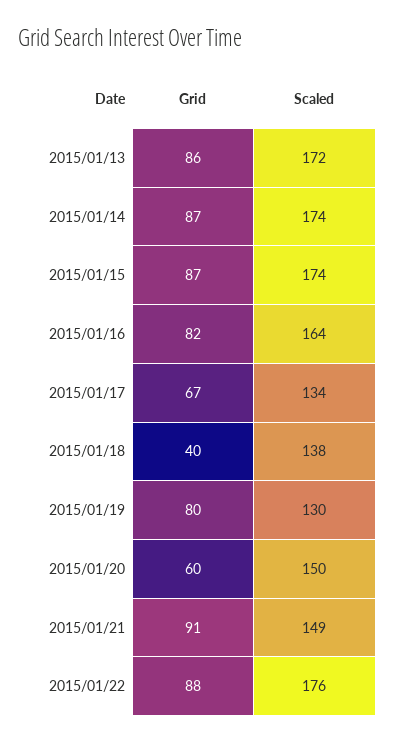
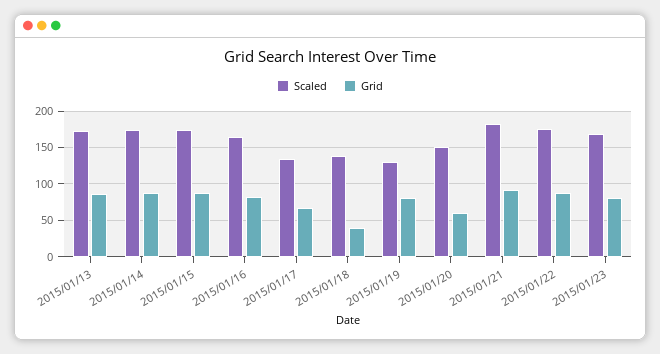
Scaled, 2015/01/21: 149 -> 180
Scaled, 2015/01/23: none -> 170
Grid, 2015/01/23: none -> 80

